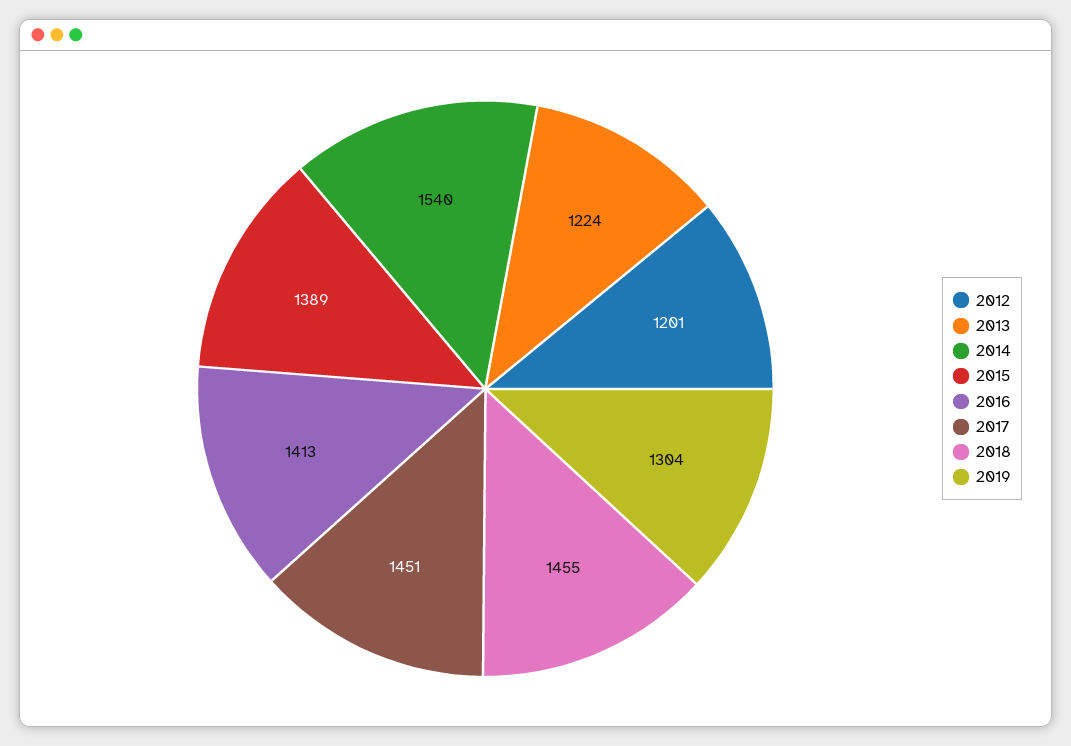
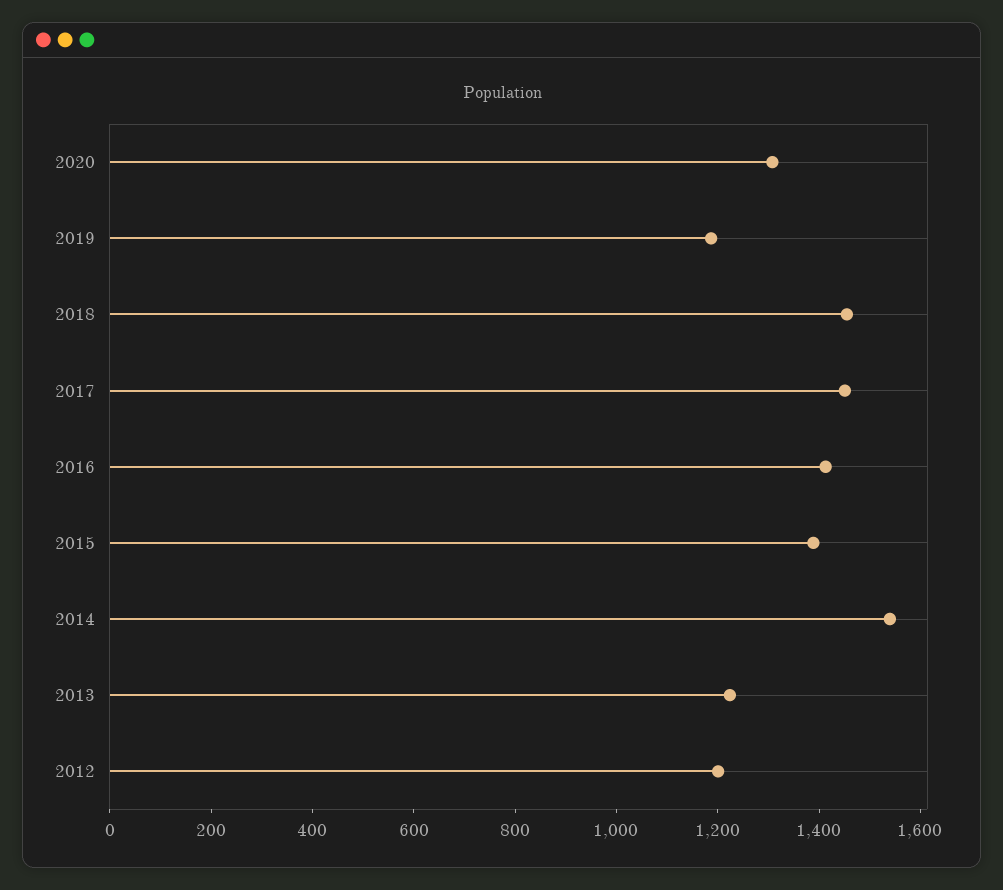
2019: 1304 -> 1200
2020: none -> 1300

